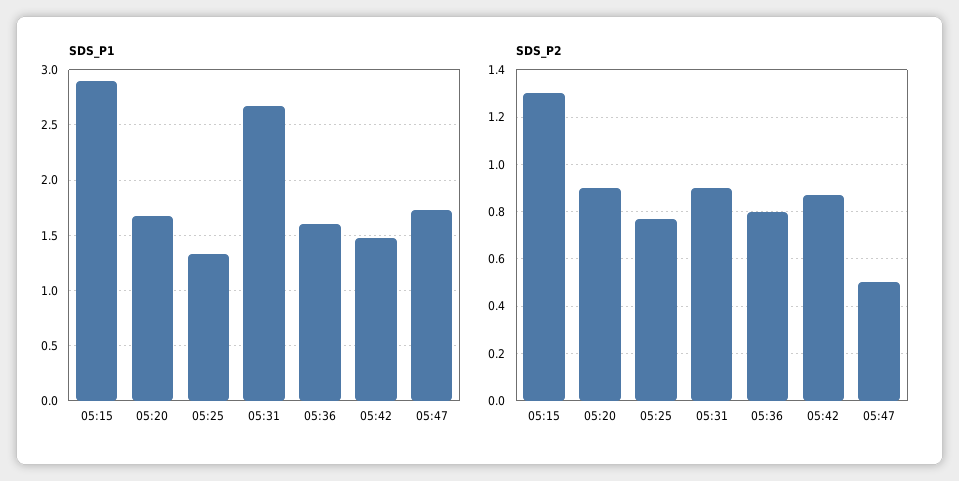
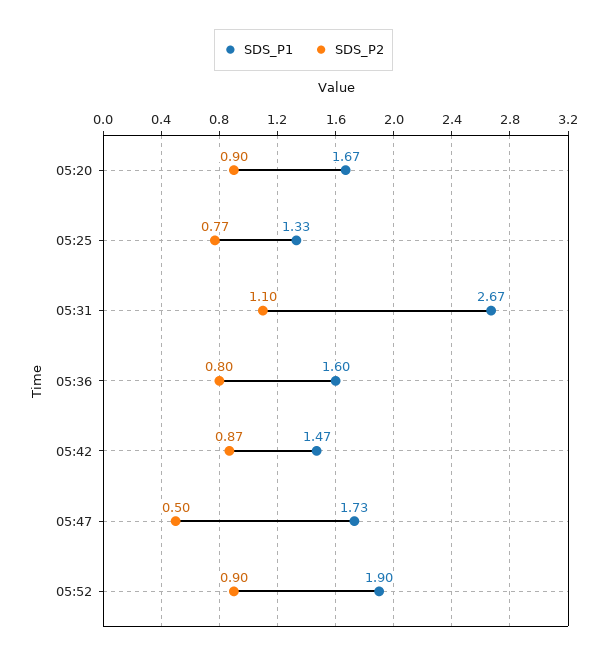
SDS_P1, 05:15: 2.9 -> none
SDS_P2, 05:15: 1.3 -> none
SDS_P2, 05:31: 0.9 -> 1.1
SDS_P1, 05:52: none -> 1.9
SDS_P2, 05:52: none -> 0.9

